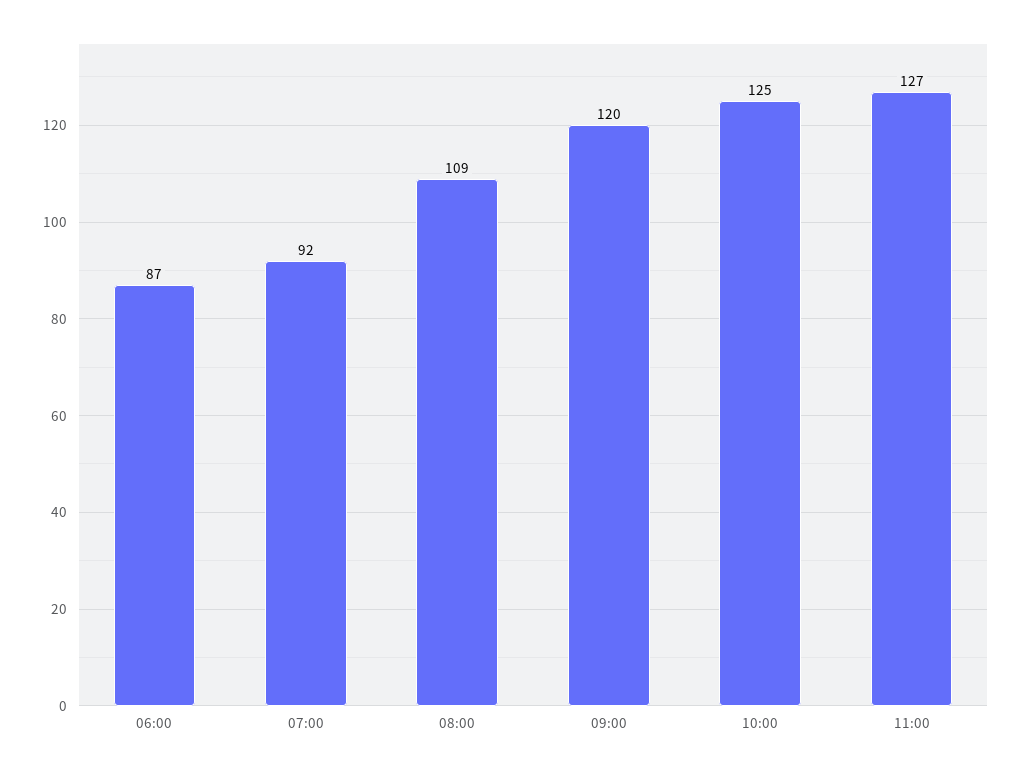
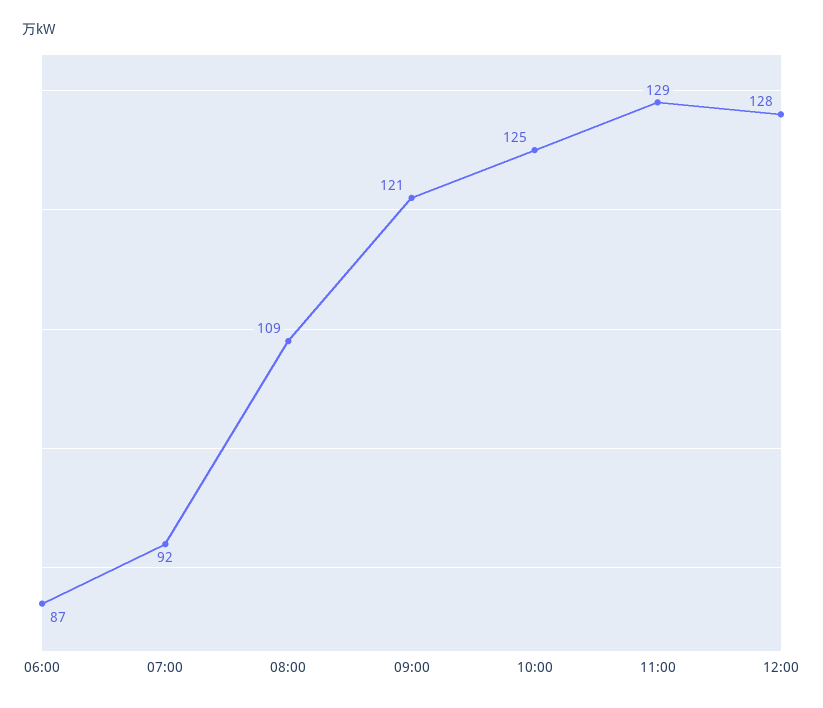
09:00: 120 -> 121
11:00: 127 -> 129
12:00: none -> 128

